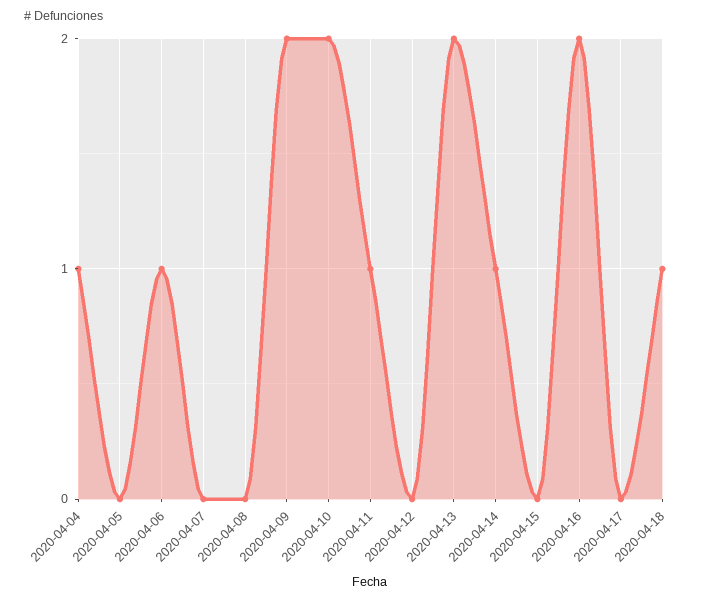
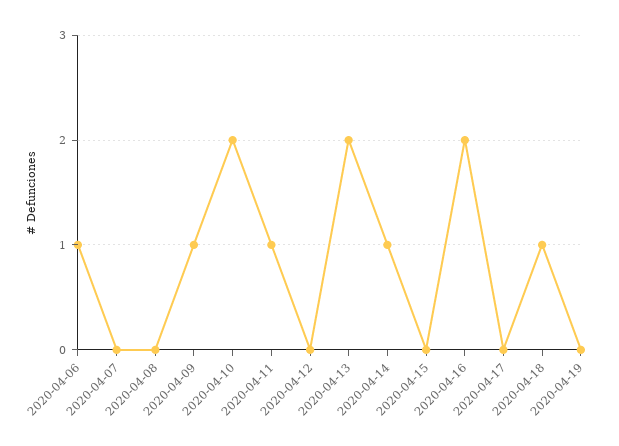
2020-04-04: 1 -> none
2020-04-05: 0 -> none
2020-04-09: 2 -> 1
2020-04-19: none -> 0

